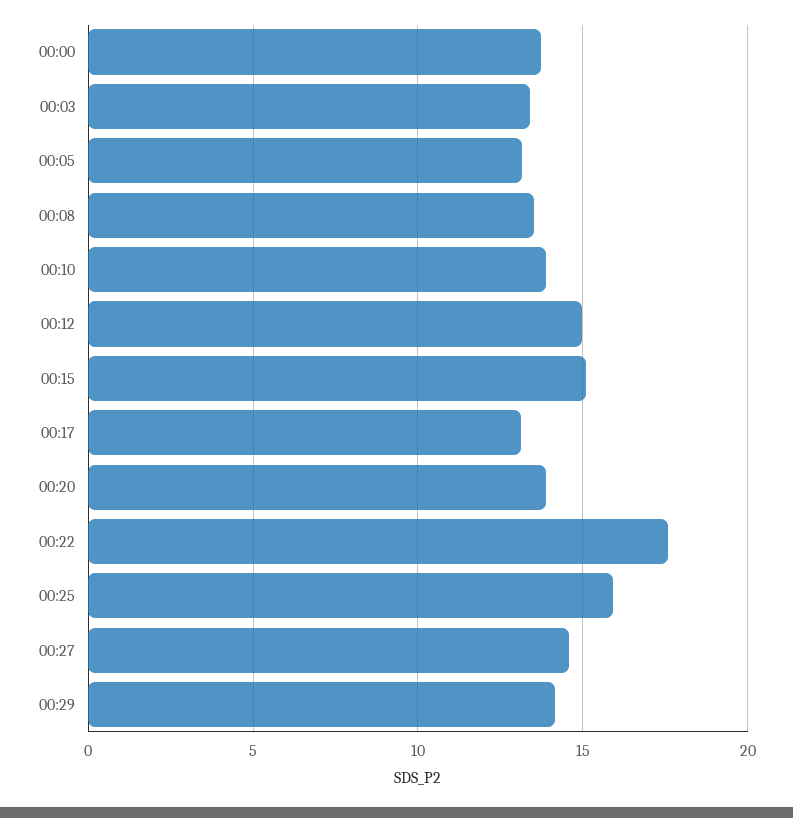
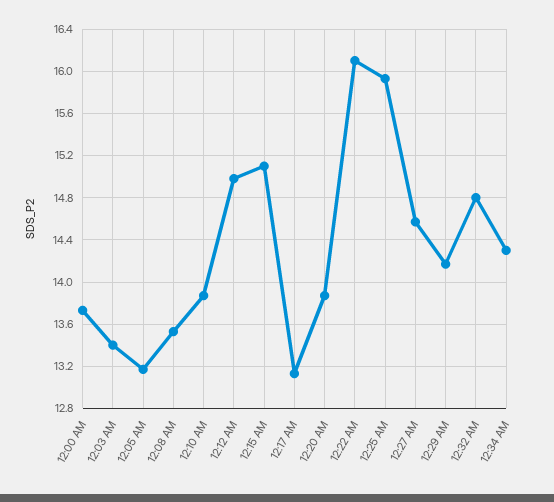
00:22: 17.5 -> 16.1
12:32 AM: none -> 14.8
12:34 AM: none -> 14.3

